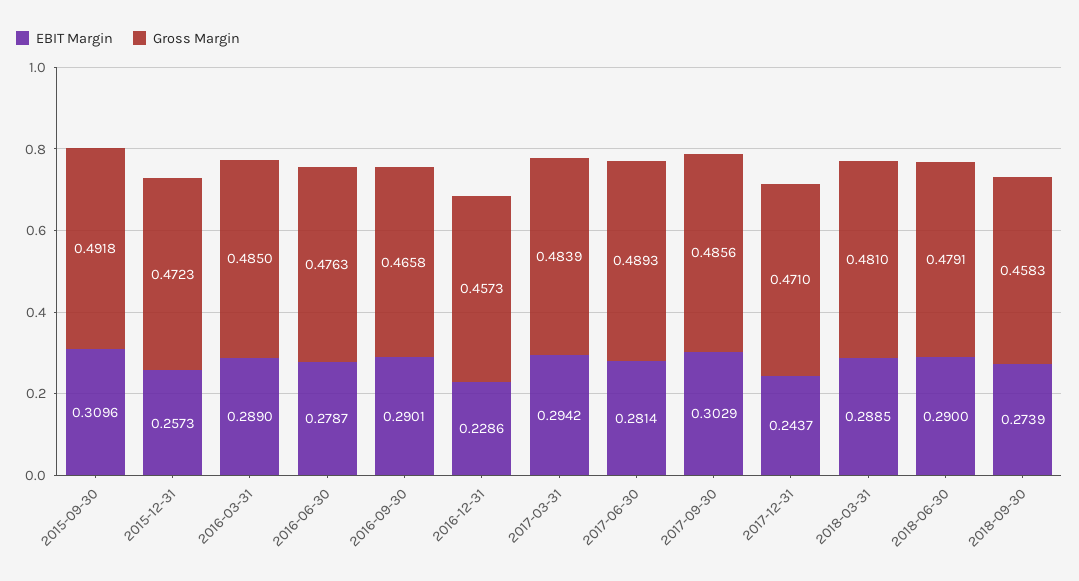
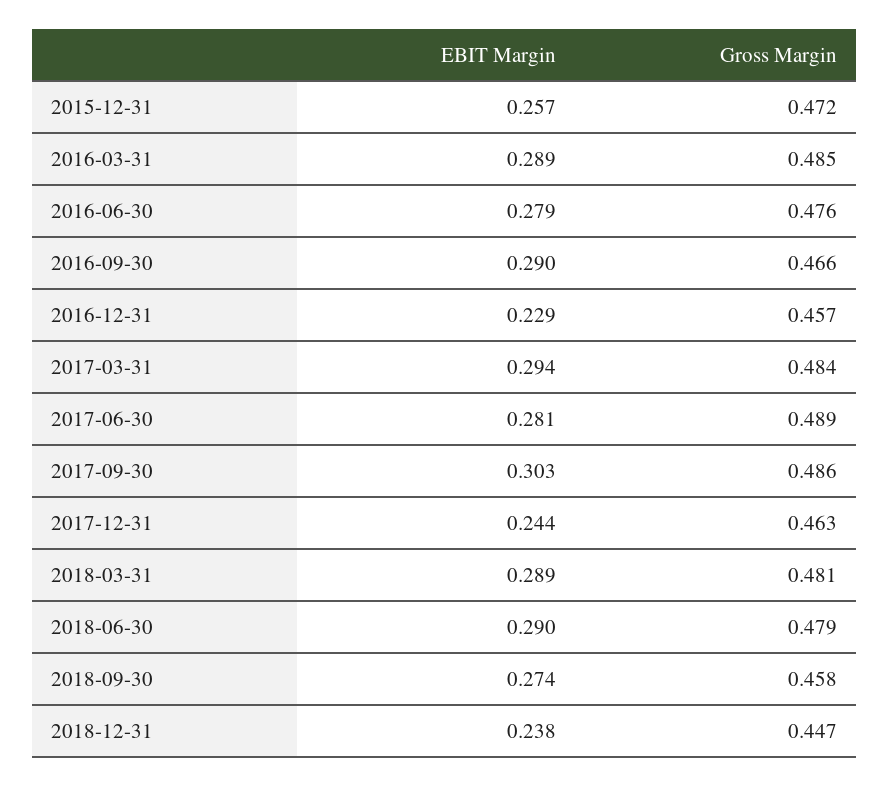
EBIT Margin, 2015-09-30: 0.3096 -> none
Gross Margin, 2015-09-30: 0.4918 -> none
Gross Margin, 2017-12-31: 0.471 -> 0.463
EBIT Margin, 2018-12-31: none -> 0.238
Gross Margin, 2018-12-31: none -> 0.447

